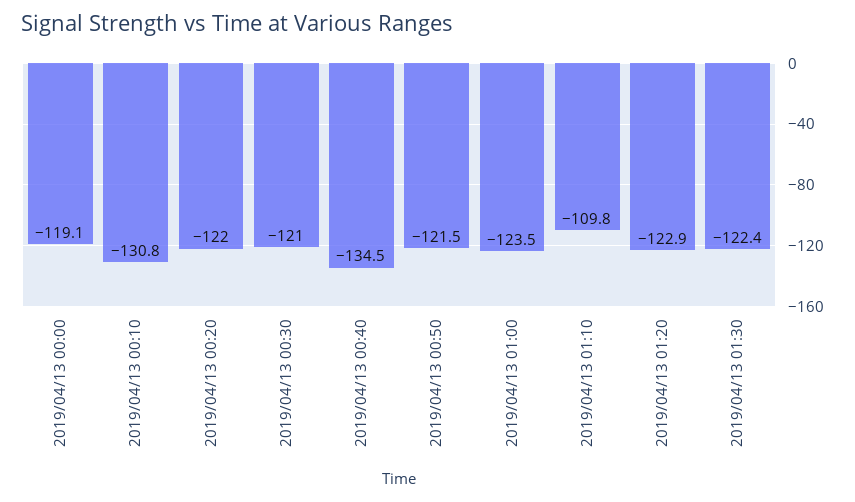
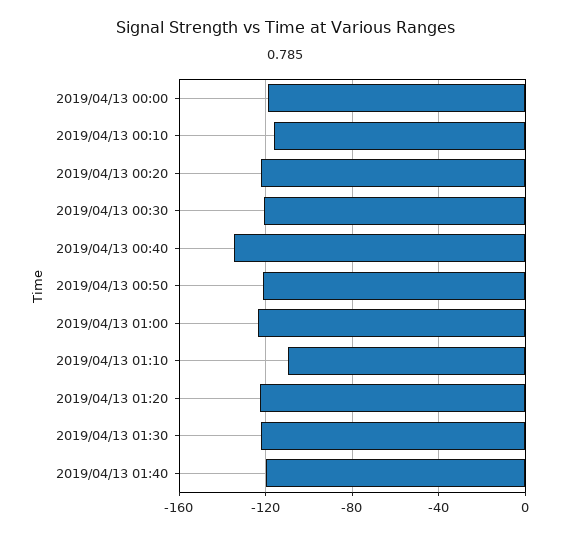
2019/04/13 00:10: -130.8 -> -115
2019/04/13 01:40: none -> -120

